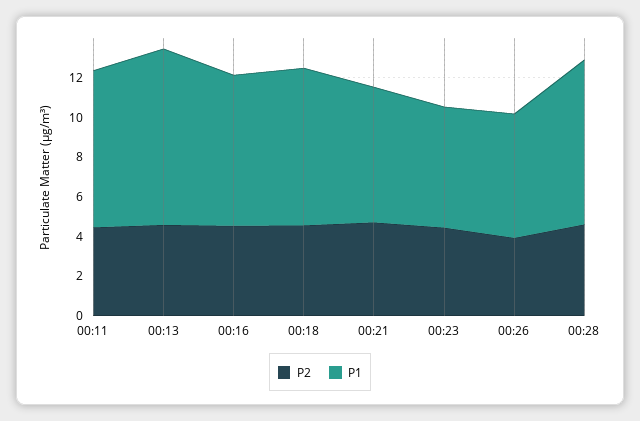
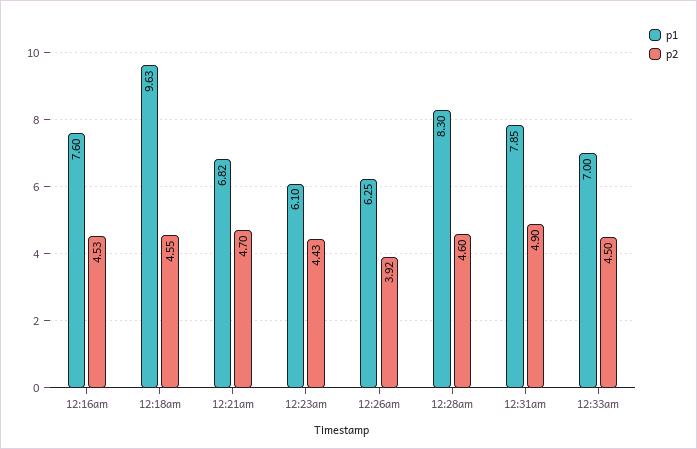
P2, 00:11: 4.5 -> none
P1, 00:11: 8 -> none
P2, 00:13: 4.5 -> none
P1, 00:13: 9 -> none
P1, 00:18: 8 -> 9.63
P1, 12:31am: none -> 7.85
P2, 12:31am: none -> 4.9
P1, 12:33am: none -> 7
P2, 12:33am: none -> 4.5

